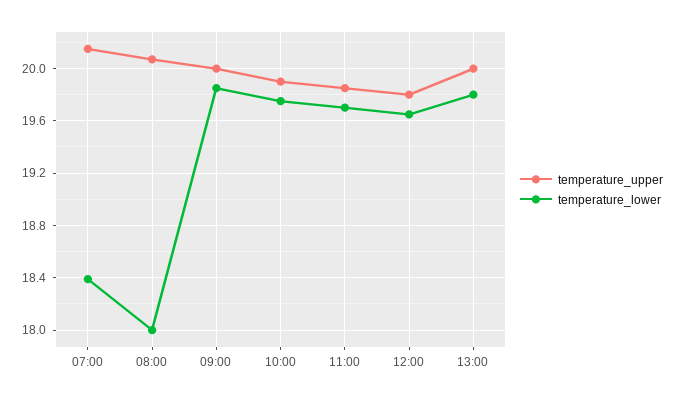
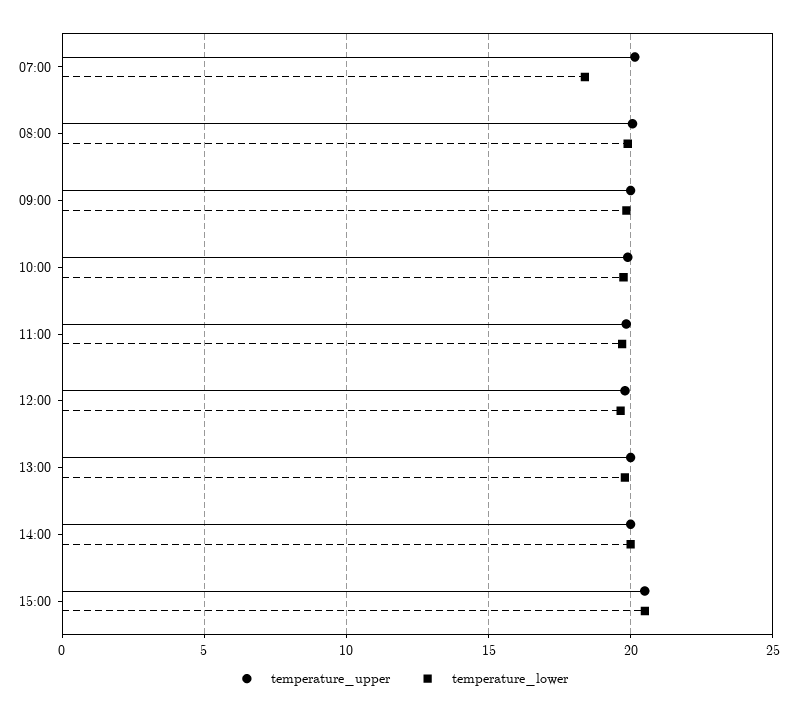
temperature_lower, 08:00: 18 -> 20
temperature_upper, 14:00: none -> 20
temperature_lower, 14:00: none -> 20
temperature_upper, 15:00: none -> 20.5
temperature_lower, 15:00: none -> 20.5

